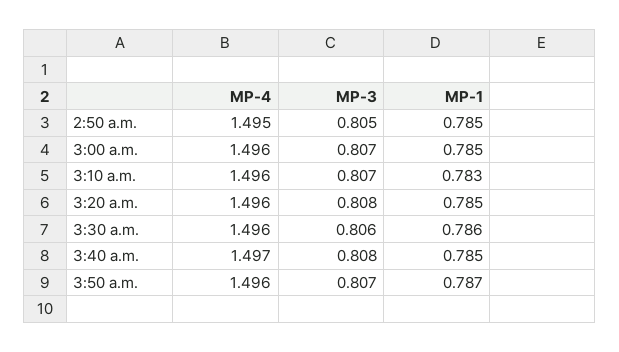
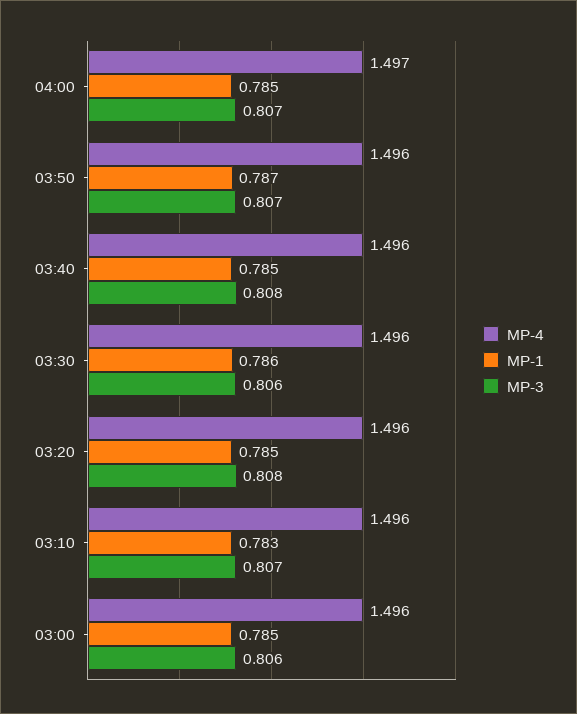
MP-4, 2:50 a.m.: 1.495 -> none
MP-3, 2:50 a.m.: 0.805 -> none
MP-1, 2:50 a.m.: 0.785 -> none
MP-3, 3:00 a.m.: 0.807 -> 0.806
MP-4, 3:40 a.m.: 1.497 -> 1.496
MP-4, 04:00: none -> 1.497
MP-1, 04:00: none -> 0.785
MP-3, 04:00: none -> 0.807

